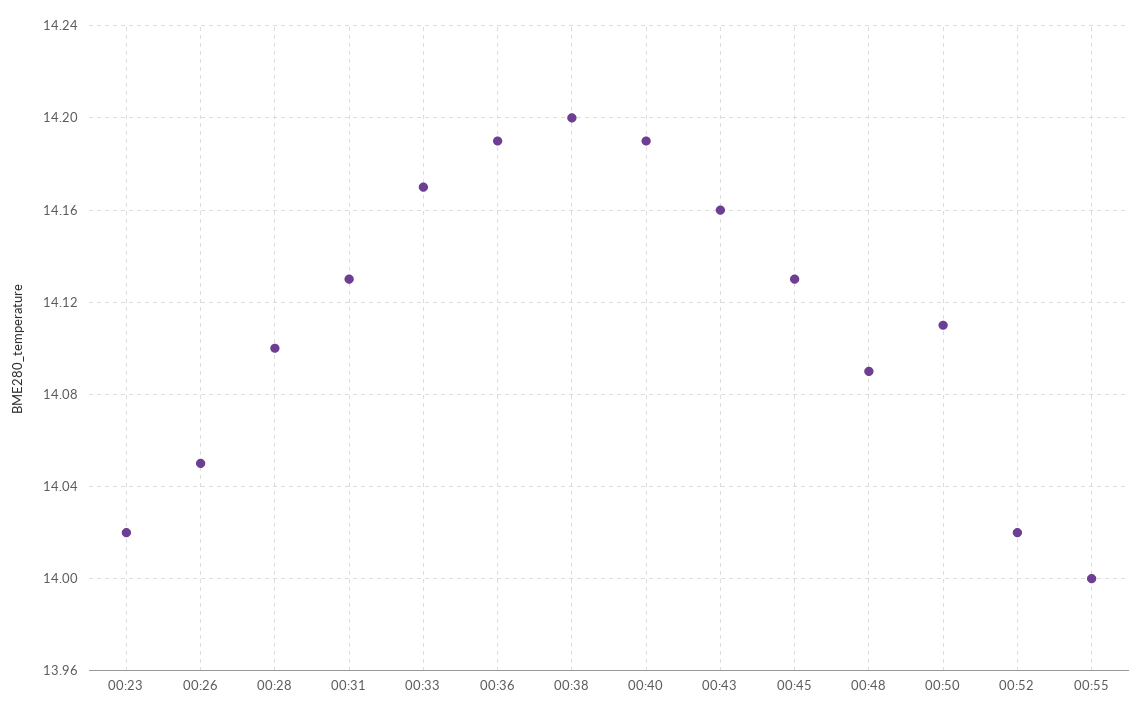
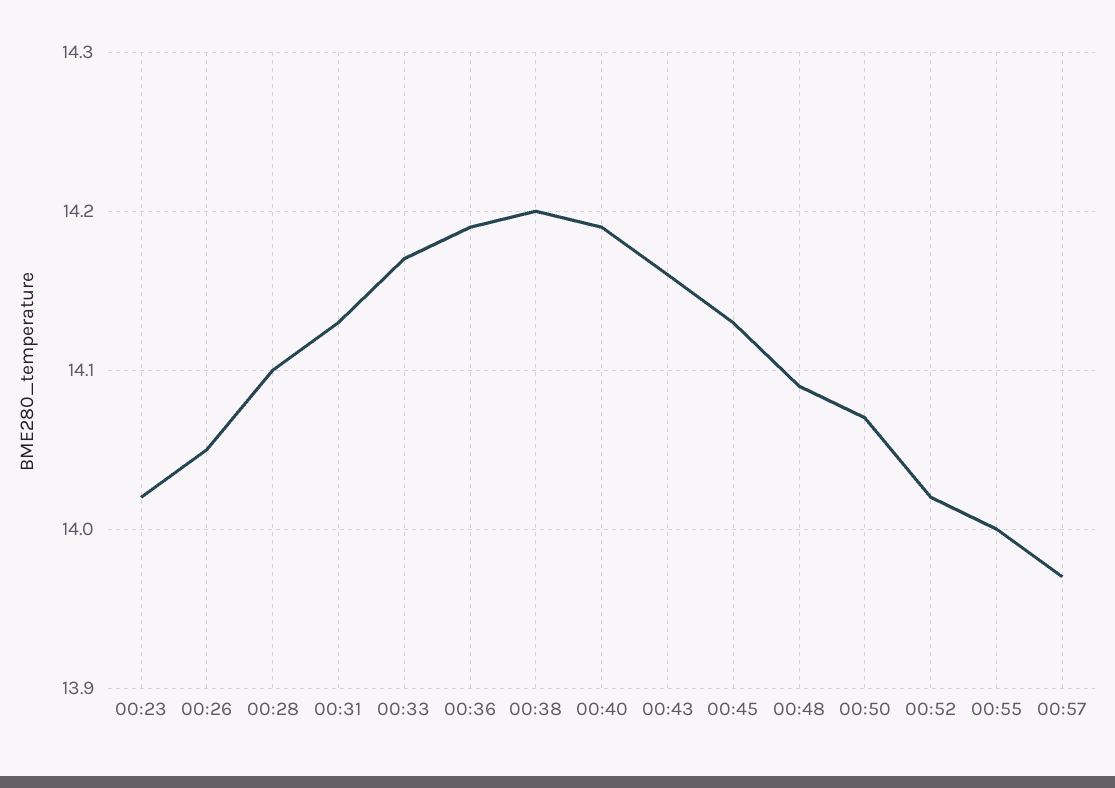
00:50: 14.11 -> 14.07
00:57: none -> 13.97

